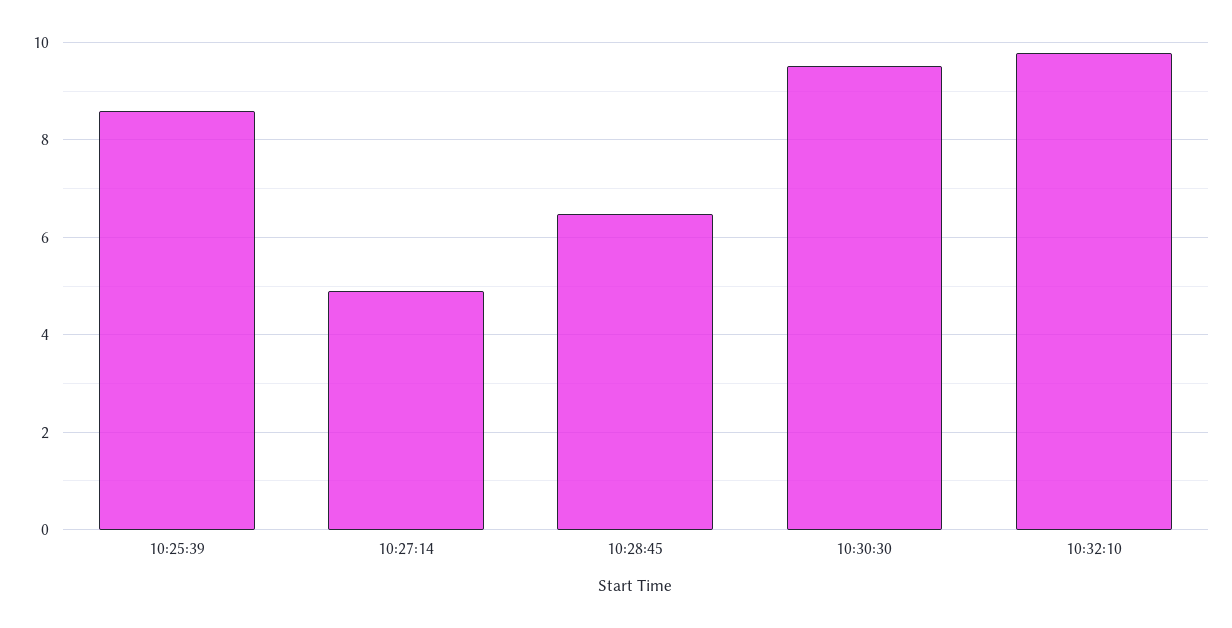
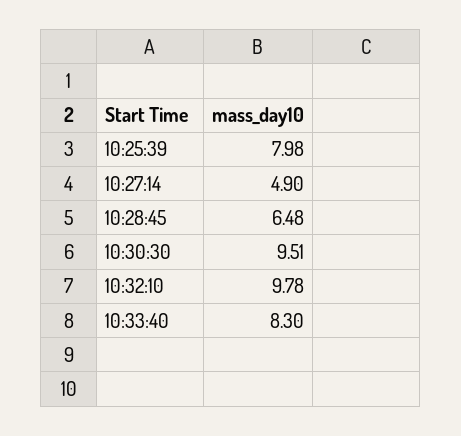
10:25:39: 8.6 -> 7.98
10:33:40: none -> 8.3

